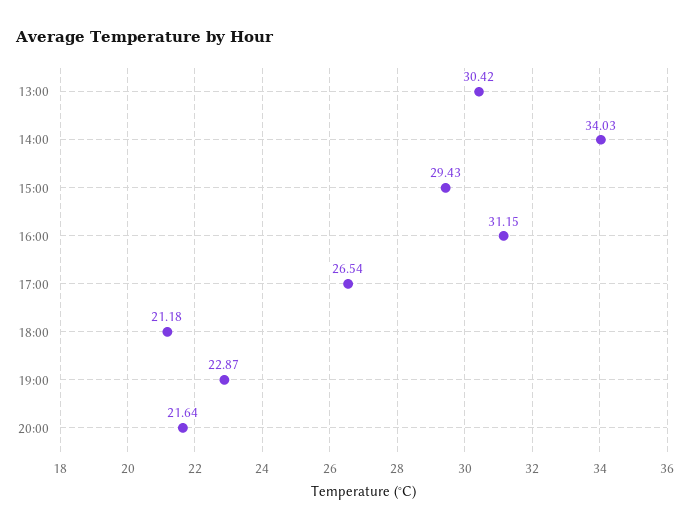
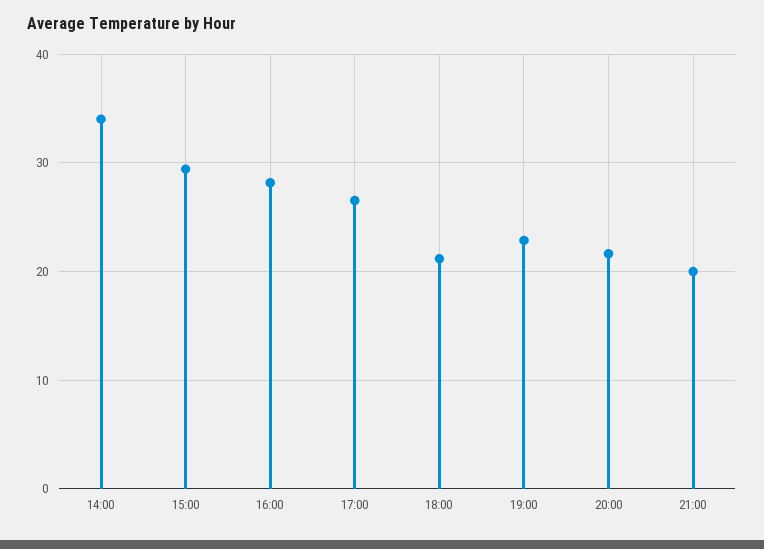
13:00: 30.42 -> none
16:00: 31.15 -> 28
21:00: none -> 20

